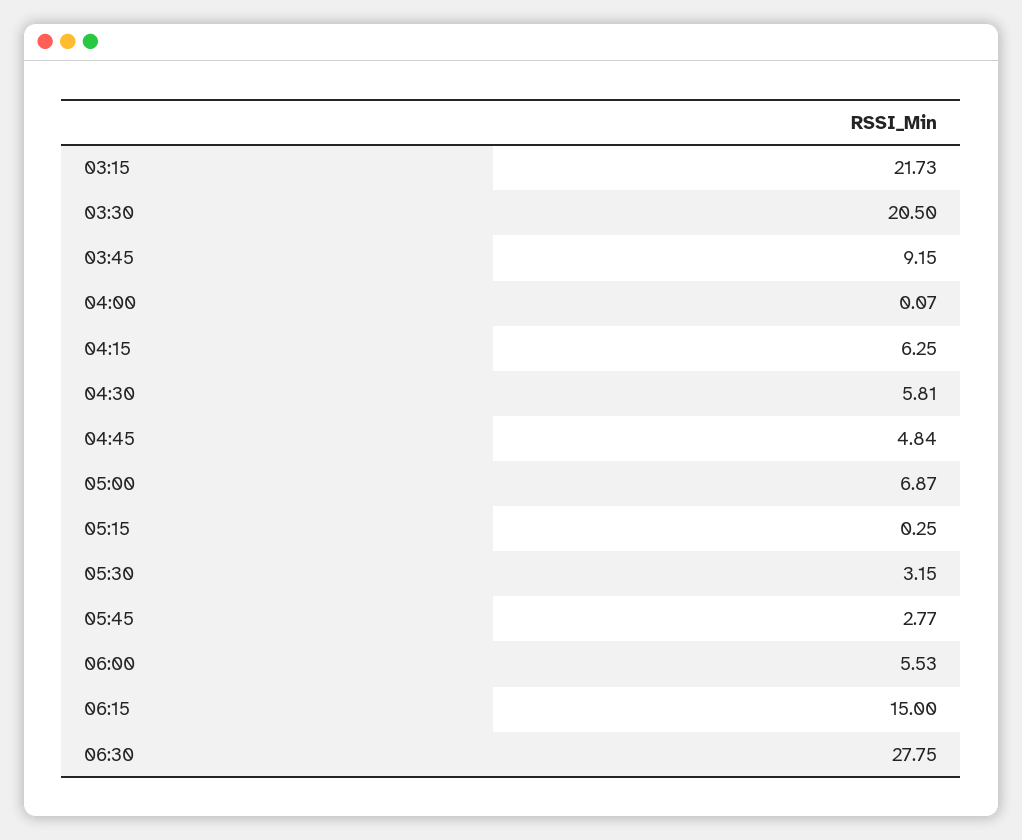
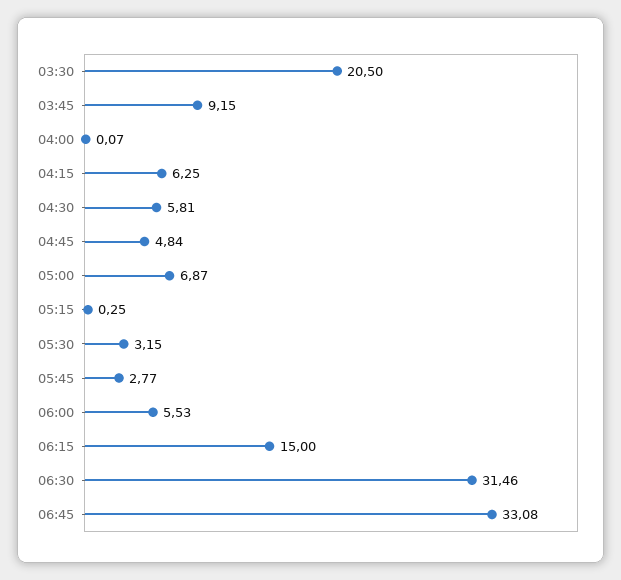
03:15: 21.73 -> none
06:30: 27.75 -> 31.46
06:45: none -> 33.08

